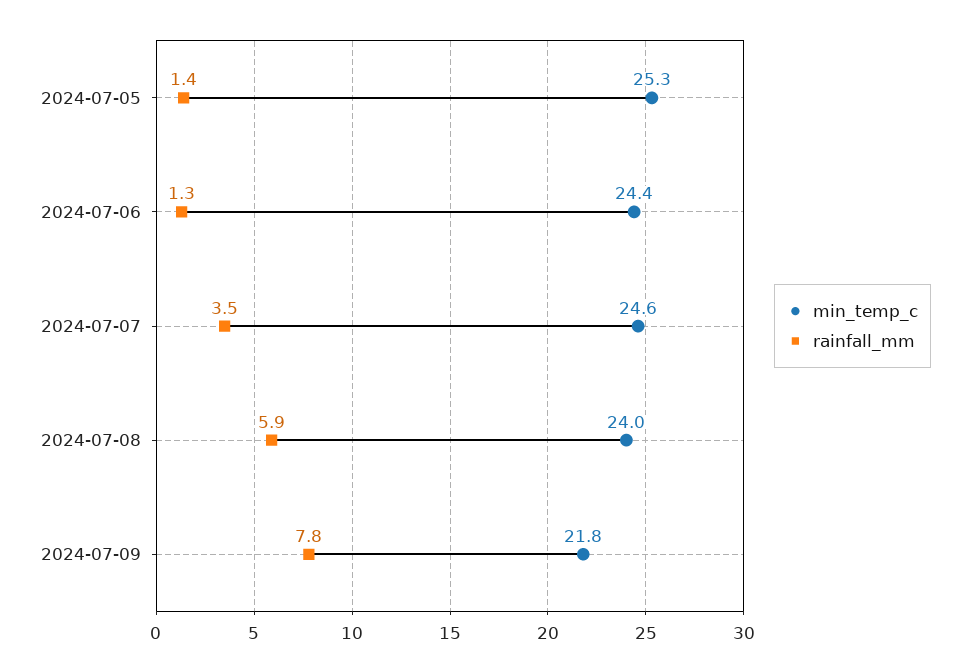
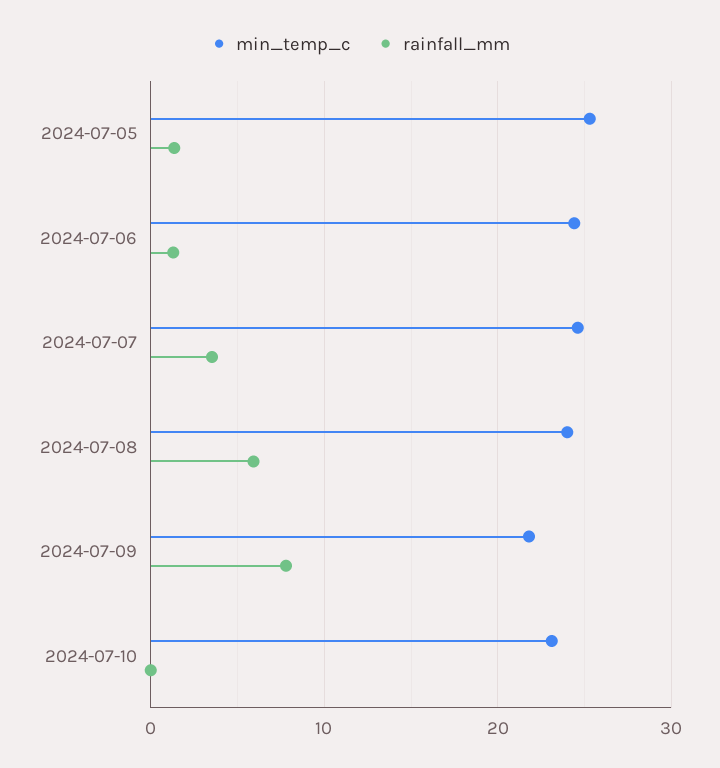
min_temp_c, 2024-07-10: none -> 23
rainfall_mm, 2024-07-10: none -> 0

